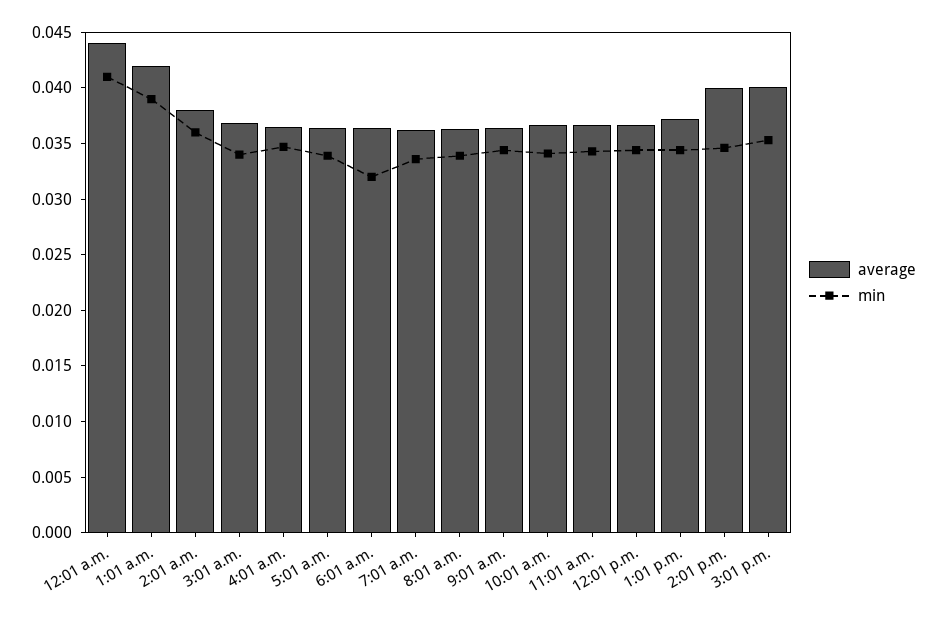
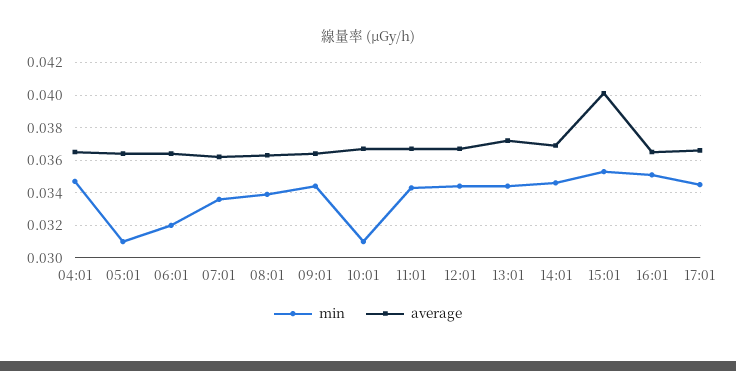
average, 12:01 a.m.: 0.044 -> none
min, 12:01 a.m.: 0.041 -> none
average, 1:01 a.m.: 0.042 -> none
min, 1:01 a.m.: 0.039 -> none
average, 2:01 a.m.: 0.038 -> none
min, 2:01 a.m.: 0.036 -> none
average, 3:01 a.m.: 0.037 -> none
min, 3:01 a.m.: 0.034 -> none
min, 5:01 a.m.: 0.034 -> 0.031
min, 10:01 a.m.: 0.034 -> 0.031
average, 2:01 p.m.: 0.04 -> 0.037
min, 16:01: none -> 0.035
average, 16:01: none -> 0.0365
min, 17:01: none -> 0.0345
average, 17:01: none -> 0.0365

